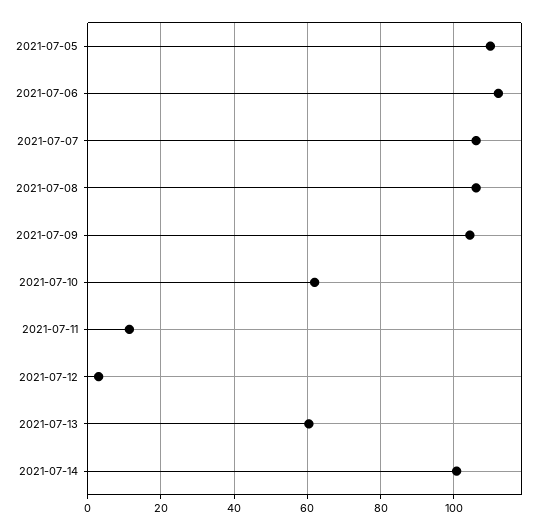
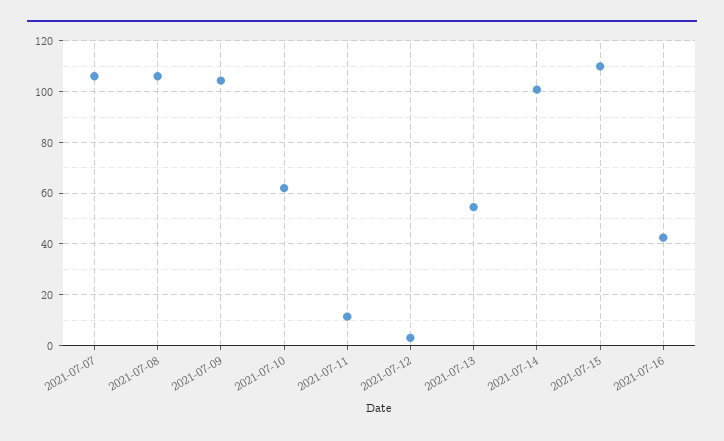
2021-07-05: 110 -> none
2021-07-06: 112 -> none
2021-07-13: 60 -> 55
2021-07-15: none -> 110
2021-07-16: none -> 42.5

